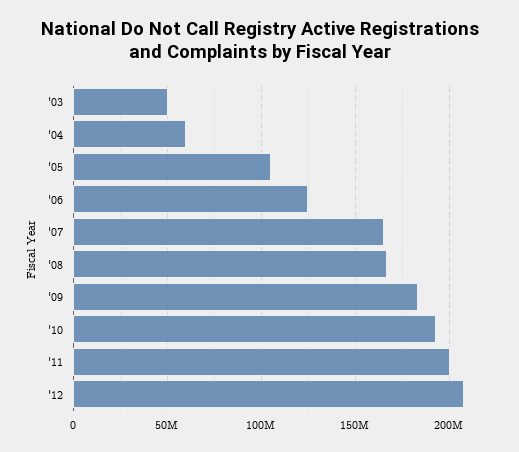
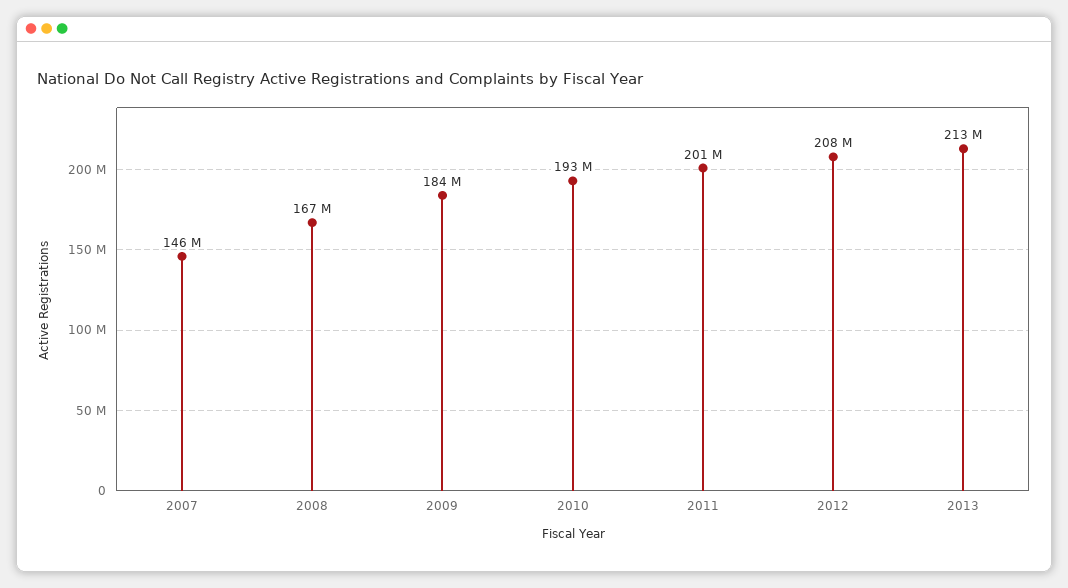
'03: 50000000 -> none
'04: 60000000 -> none
'05: 105000000 -> none
'06: 125000000 -> none
'07: 165000000 -> 146000000
2013: none -> 213000000

